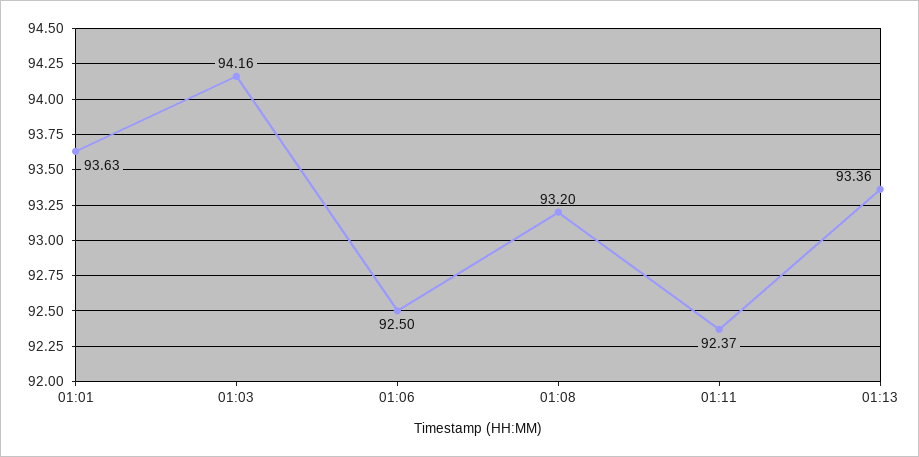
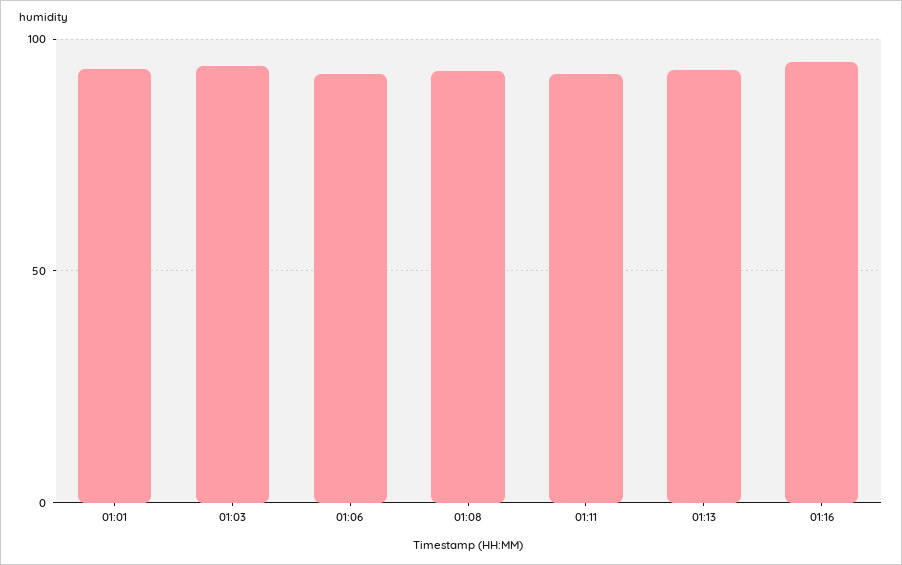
01:16: none -> 95

